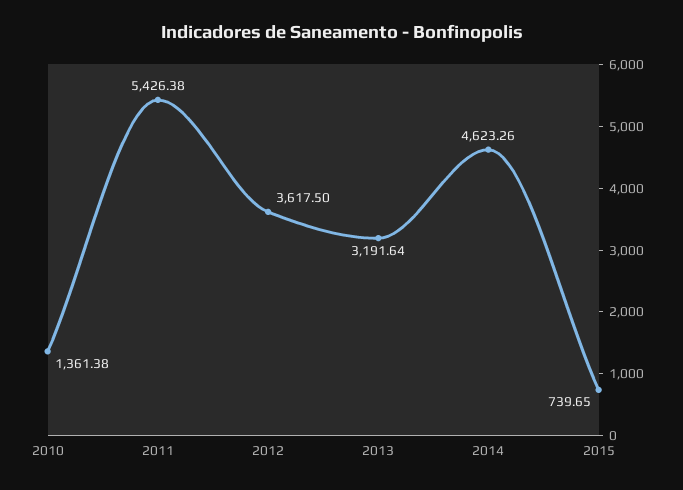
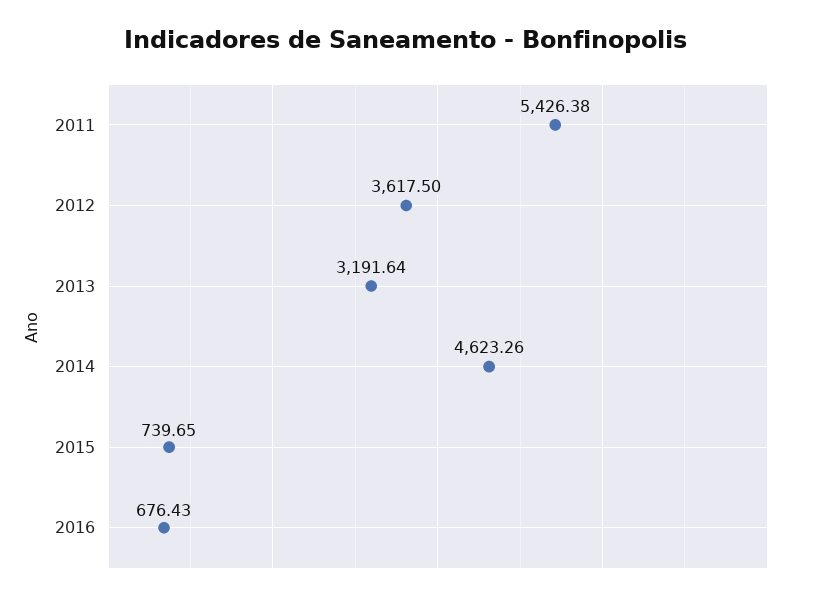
2010: 1361.38 -> none
2016: none -> 676.43

